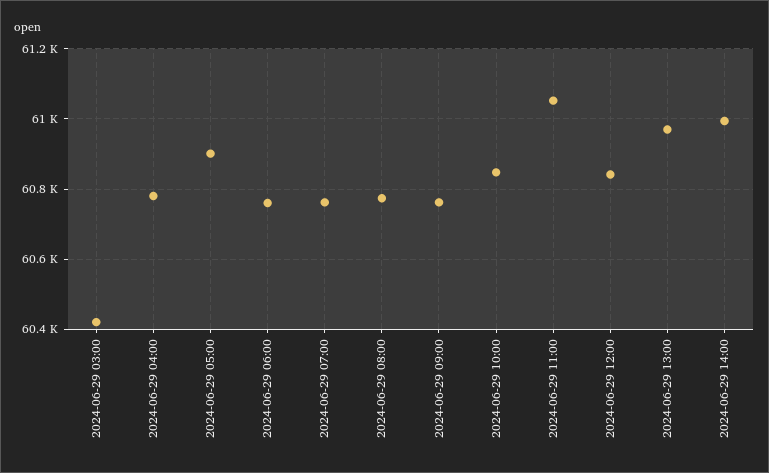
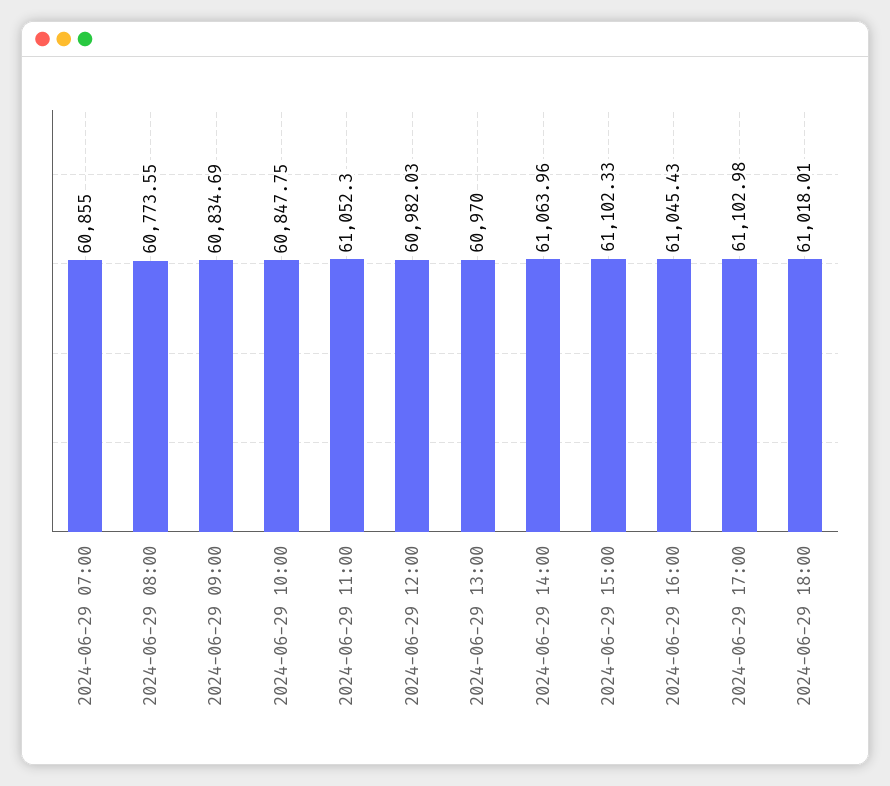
2024-06-29 03:00: 60420 -> none
2024-06-29 04:00: 60780 -> none
2024-06-29 05:00: 60900 -> none
2024-06-29 06:00: 60760 -> none
2024-06-29 07:00: 60760 -> 60855
2024-06-29 09:00: 60760 -> 60834.69
2024-06-29 12:00: 60840 -> 60982.03
2024-06-29 14:00: 61000 -> 61063.96
2024-06-29 15:00: none -> 61102.33
2024-06-29 16:00: none -> 61045.43
2024-06-29 17:00: none -> 61102.98
2024-06-29 18:00: none -> 61018.01

